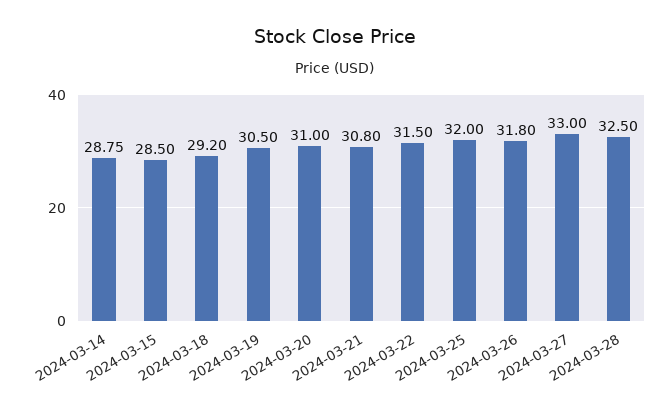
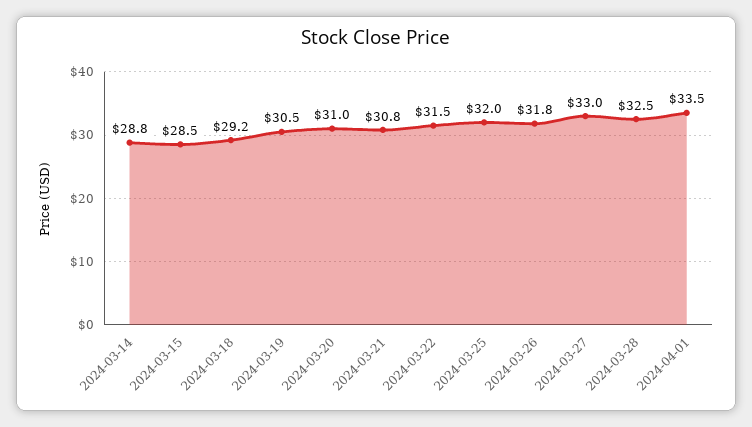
2024-04-01: none -> 33.5

